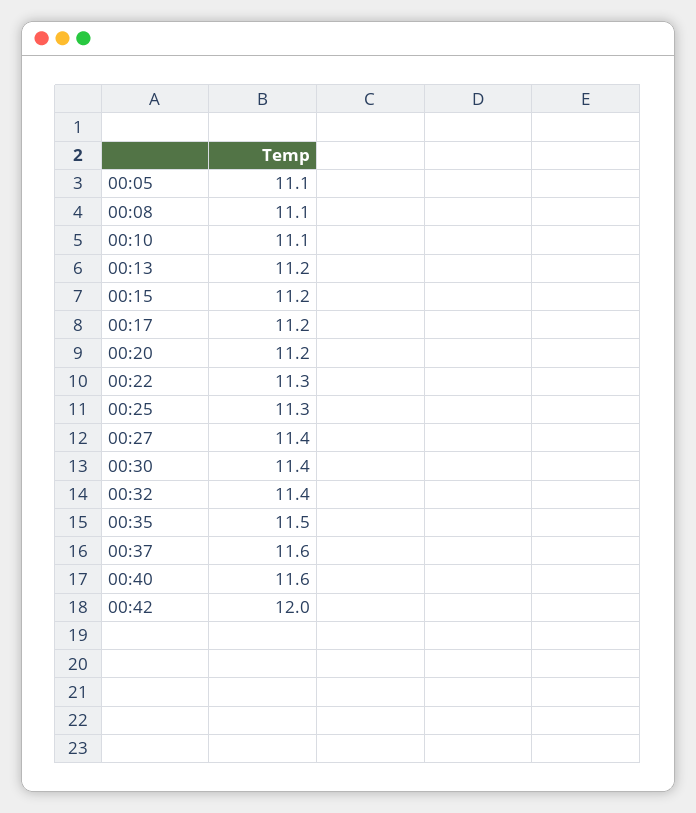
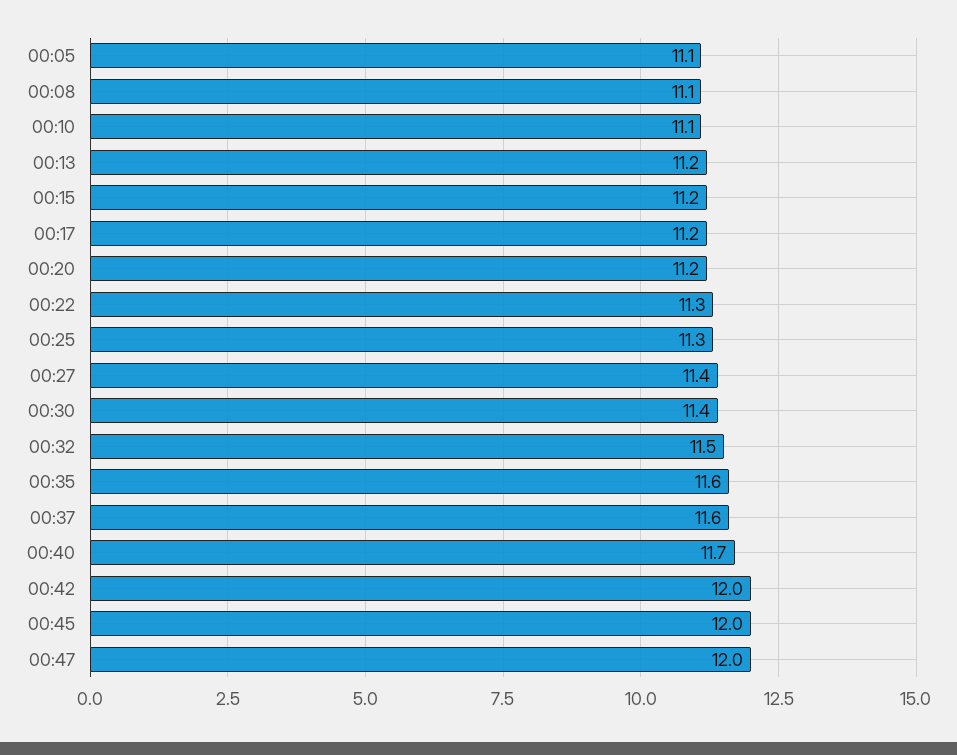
00:32: 11.4 -> 11.5
00:35: 11.5 -> 11.6
00:40: 11.6 -> 11.7
00:45: none -> 12
00:47: none -> 12

